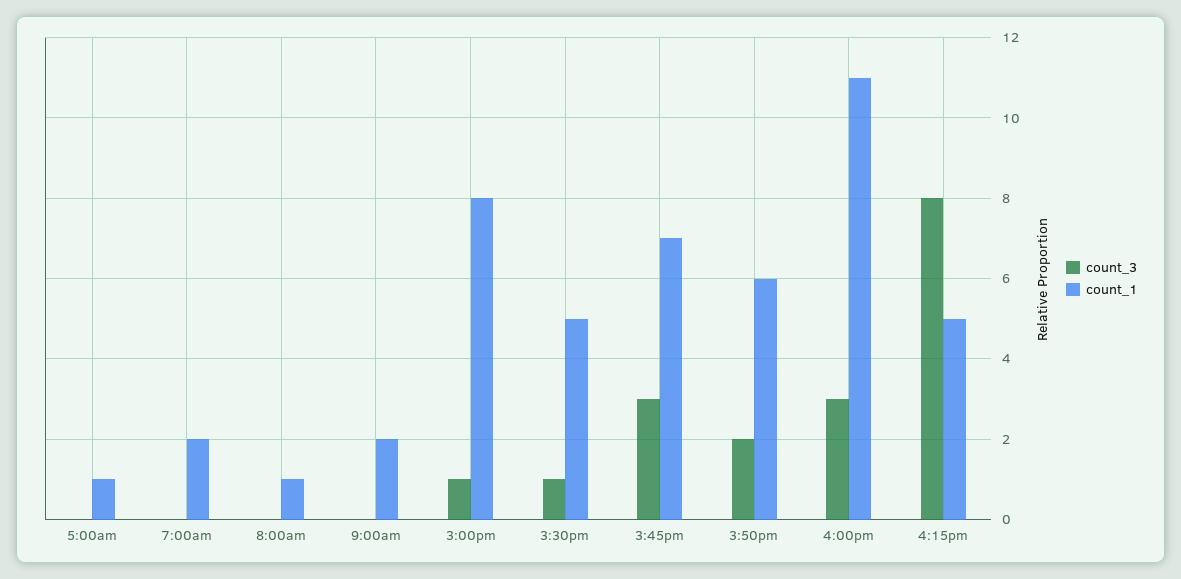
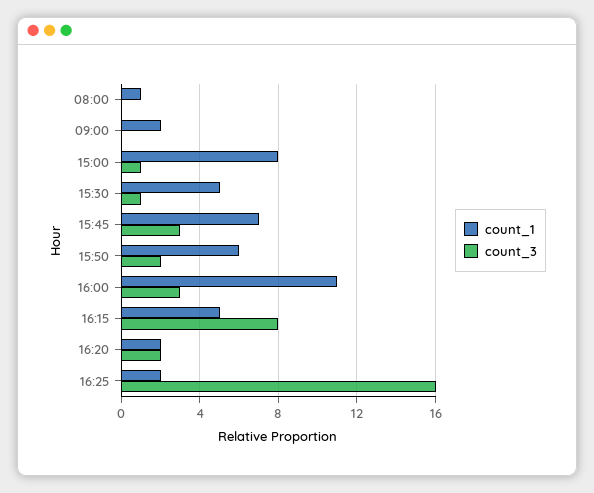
count_3, 5:00am: 0 -> none
count_1, 5:00am: 1 -> none
count_3, 7:00am: 0 -> none
count_1, 7:00am: 2 -> none
count_1, 16:20: none -> 2
count_3, 16:20: none -> 2
count_1, 16:25: none -> 2
count_3, 16:25: none -> 16

